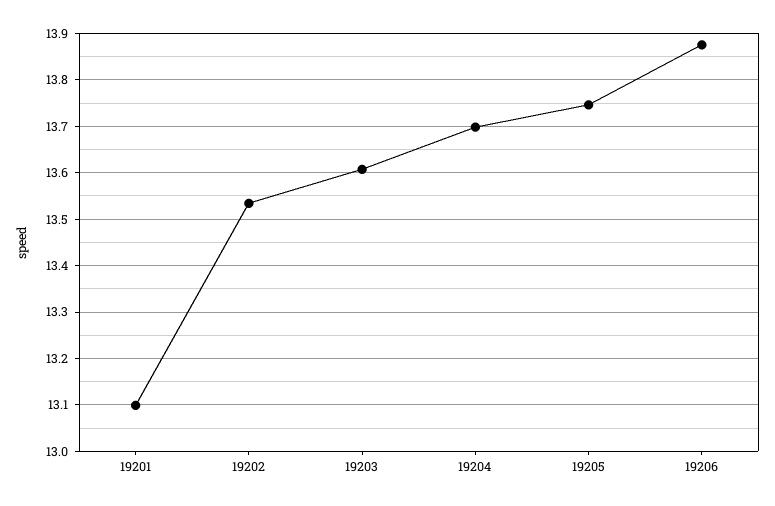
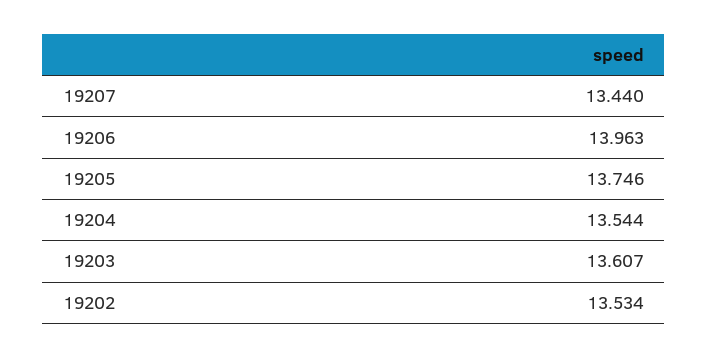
19201: 13.1 -> none
19204: 13.7 -> 13.544
19206: 13.88 -> 13.963
19207: none -> 13.44

